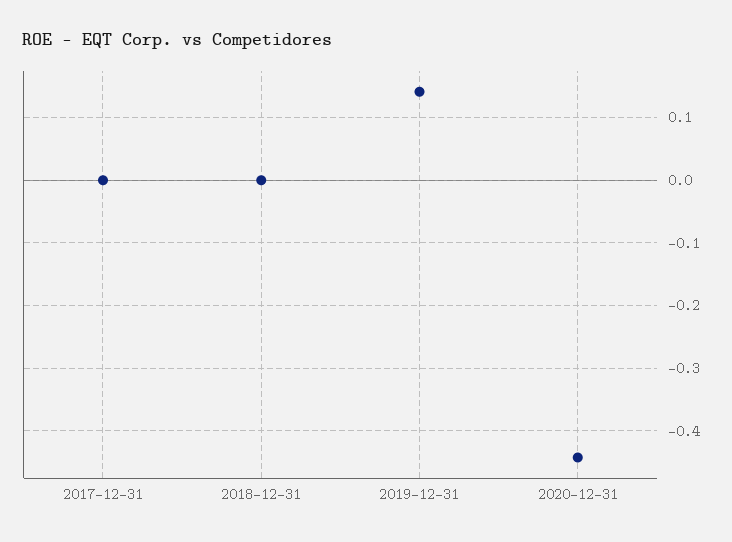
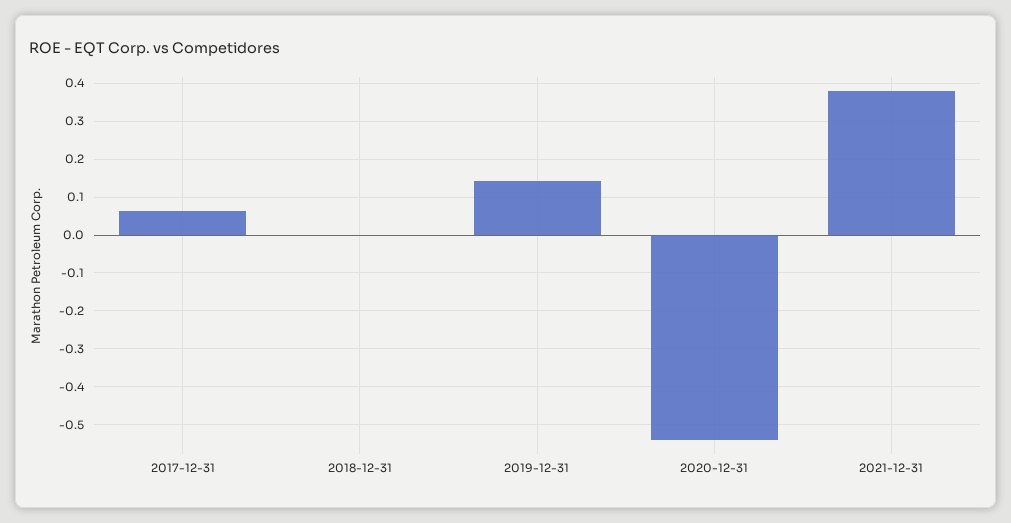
2017-12-31: 0 -> 0.06
2020-12-31: -0.44 -> -0.54
2021-12-31: none -> 0.38

